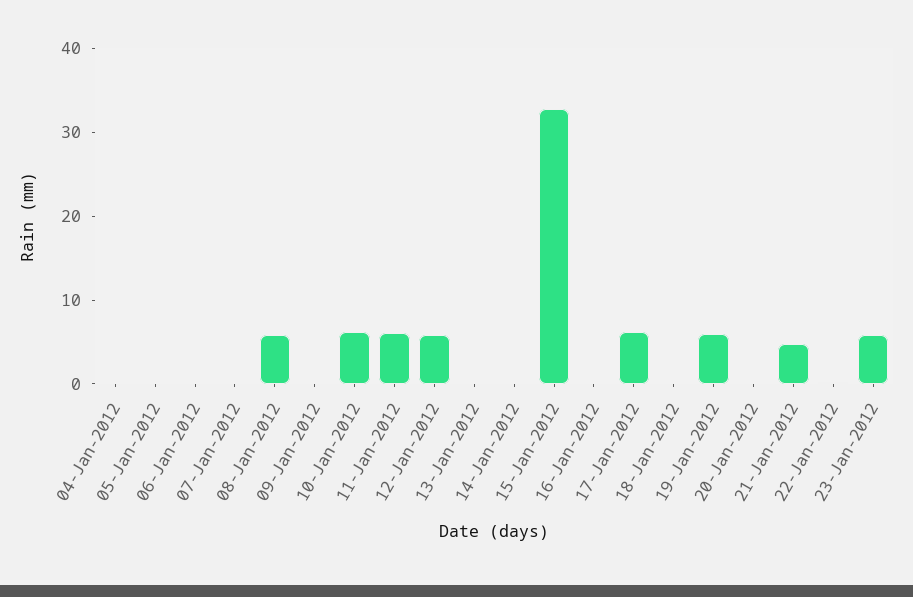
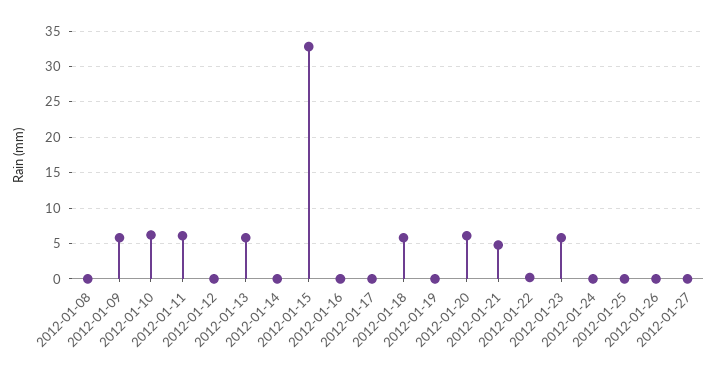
04-Jan-2012: 0 -> none
05-Jan-2012: 0 -> none
06-Jan-2012: 0 -> none
07-Jan-2012: 0 -> none
08-Jan-2012: 6 -> 0
09-Jan-2012: 0 -> 6
12-Jan-2012: 6 -> 0
13-Jan-2012: 0 -> 6
17-Jan-2012: 6 -> 0
18-Jan-2012: 0 -> 6
19-Jan-2012: 6 -> 0
20-Jan-2012: 0 -> 6
2012-01-24: none -> 0
2012-01-25: none -> 0
2012-01-26: none -> 0
2012-01-27: none -> 0

